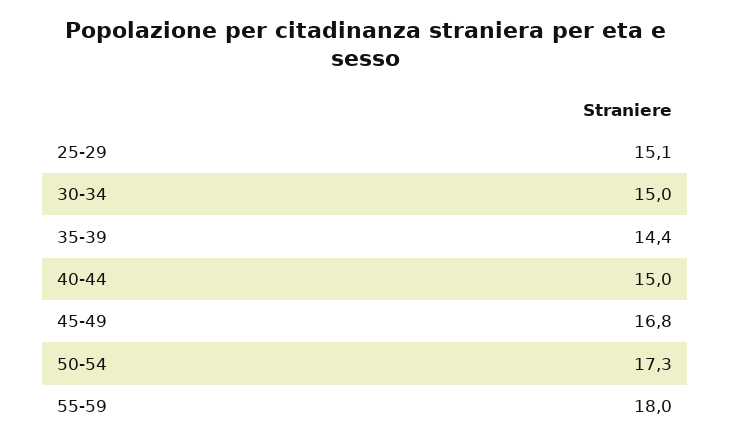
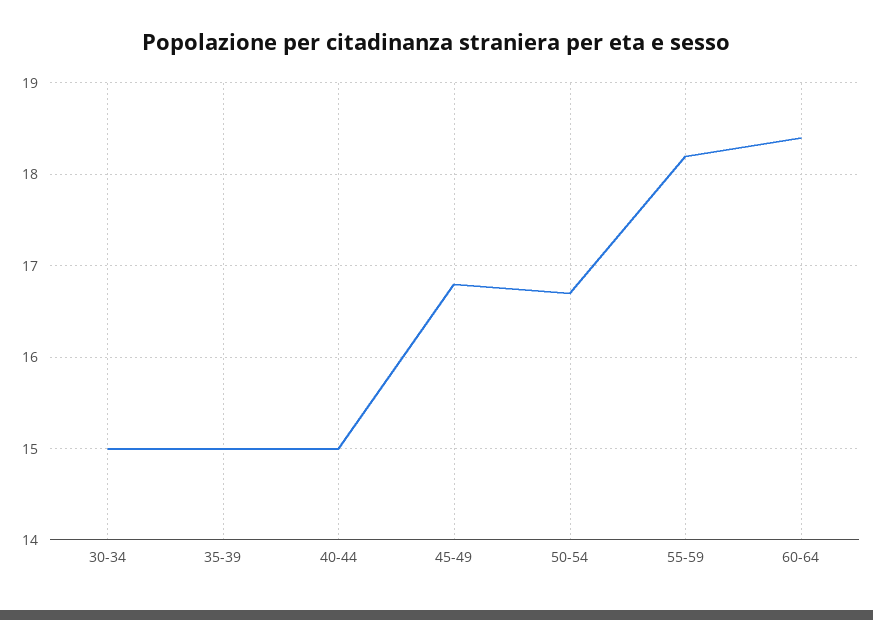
25-29: 15.1 -> none
35-39: 14.4 -> 15
50-54: 17.3 -> 16.7
55-59: 18 -> 18.2
60-64: none -> 18.4

